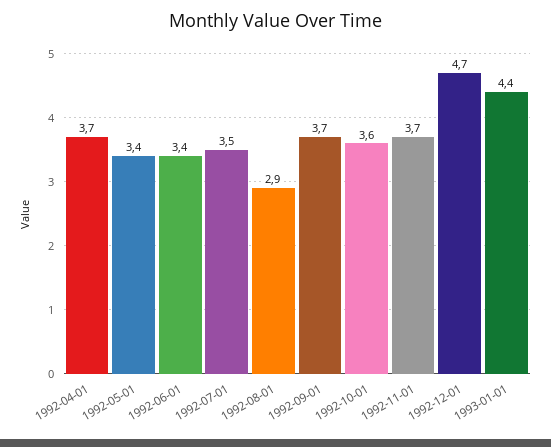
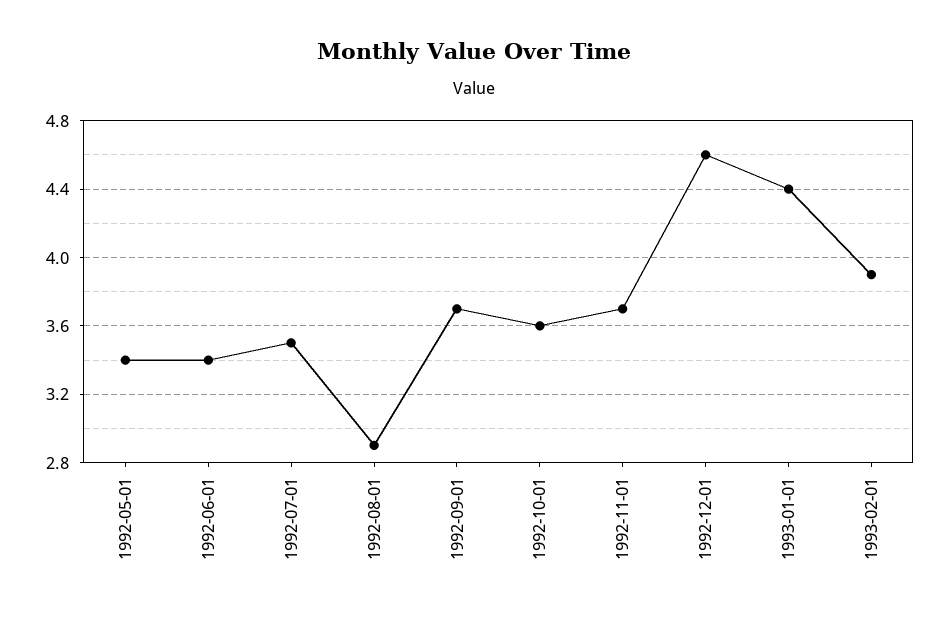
1992-04-01: 3.7 -> none
1992-12-01: 4.7 -> 4.6
1993-02-01: none -> 3.9

